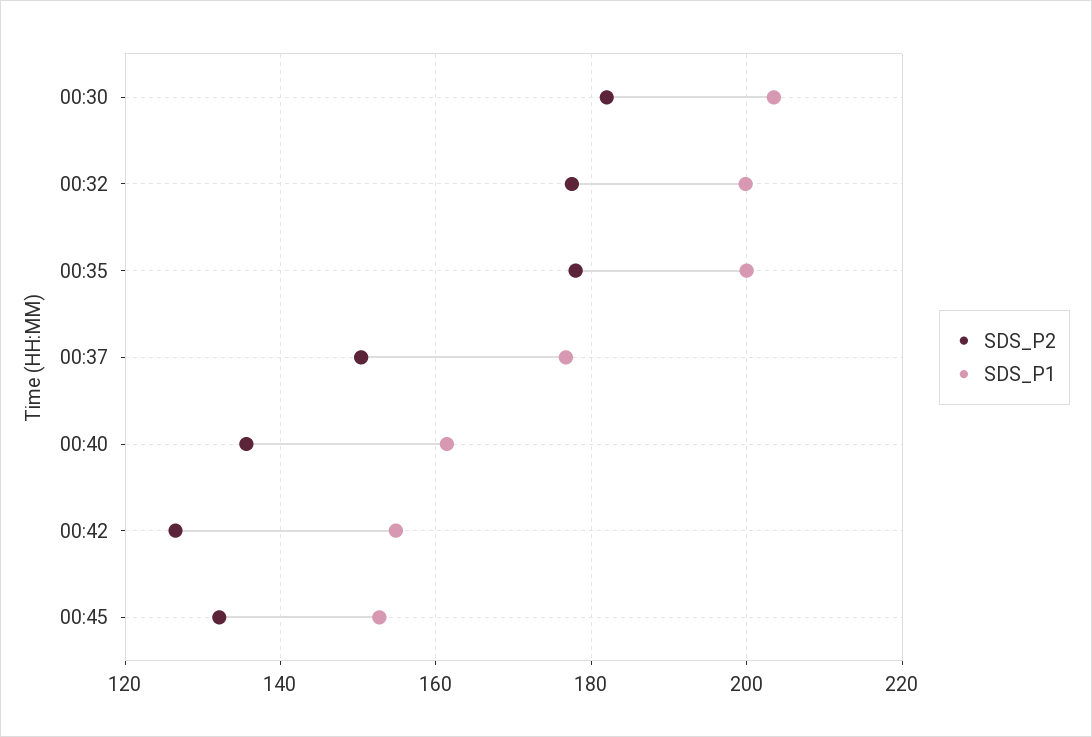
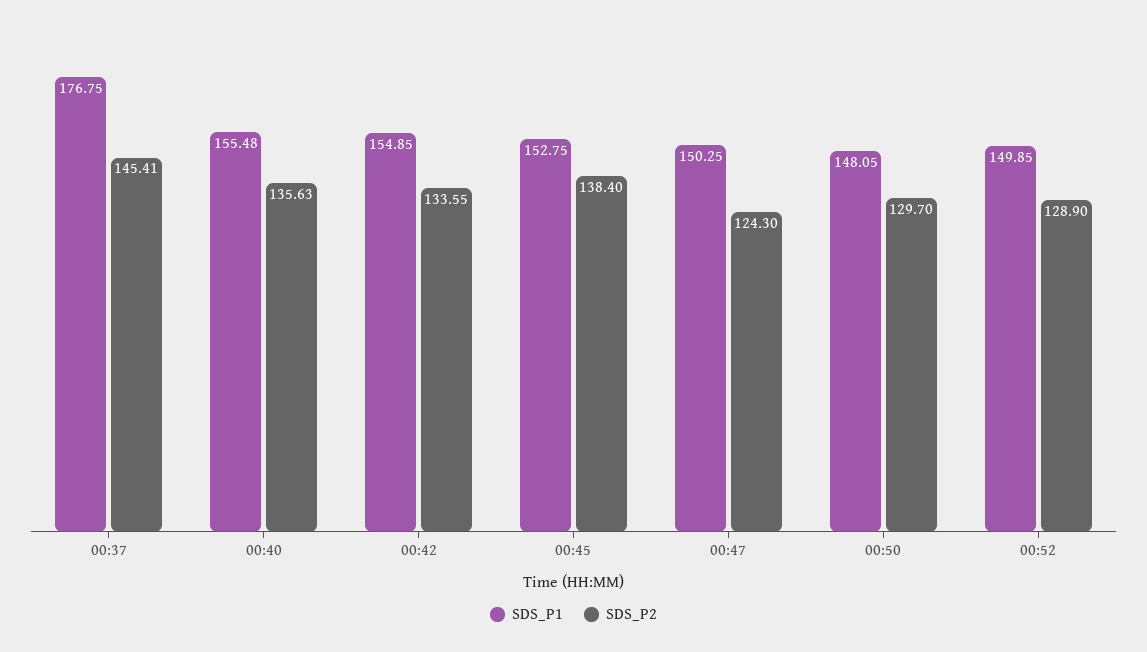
SDS_P2, 00:30: 182 -> none
SDS_P1, 00:30: 204 -> none
SDS_P2, 00:32: 178 -> none
SDS_P1, 00:32: 200 -> none
SDS_P2, 00:35: 178 -> none
SDS_P1, 00:35: 200 -> none
SDS_P2, 00:37: 150 -> 145.41
SDS_P1, 00:40: 162 -> 155.48
SDS_P2, 00:42: 126 -> 133.55
SDS_P2, 00:45: 132 -> 138.4
SDS_P1, 00:47: none -> 150.25
SDS_P2, 00:47: none -> 124.3
SDS_P1, 00:50: none -> 148.05
SDS_P2, 00:50: none -> 129.7
SDS_P1, 00:52: none -> 149.85
SDS_P2, 00:52: none -> 128.9

